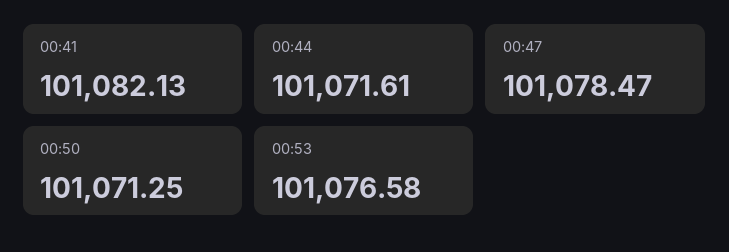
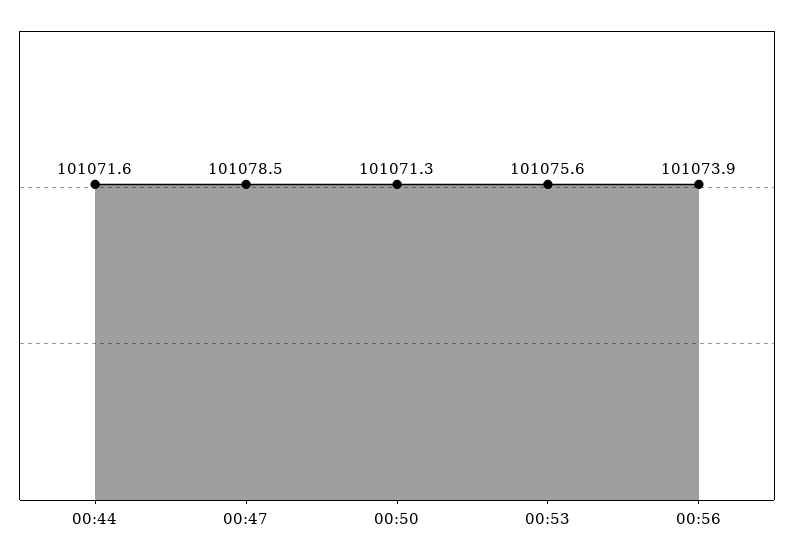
00:41: 101082.13 -> none
00:53: 101076.58 -> 101075.6
00:56: none -> 101073.9

